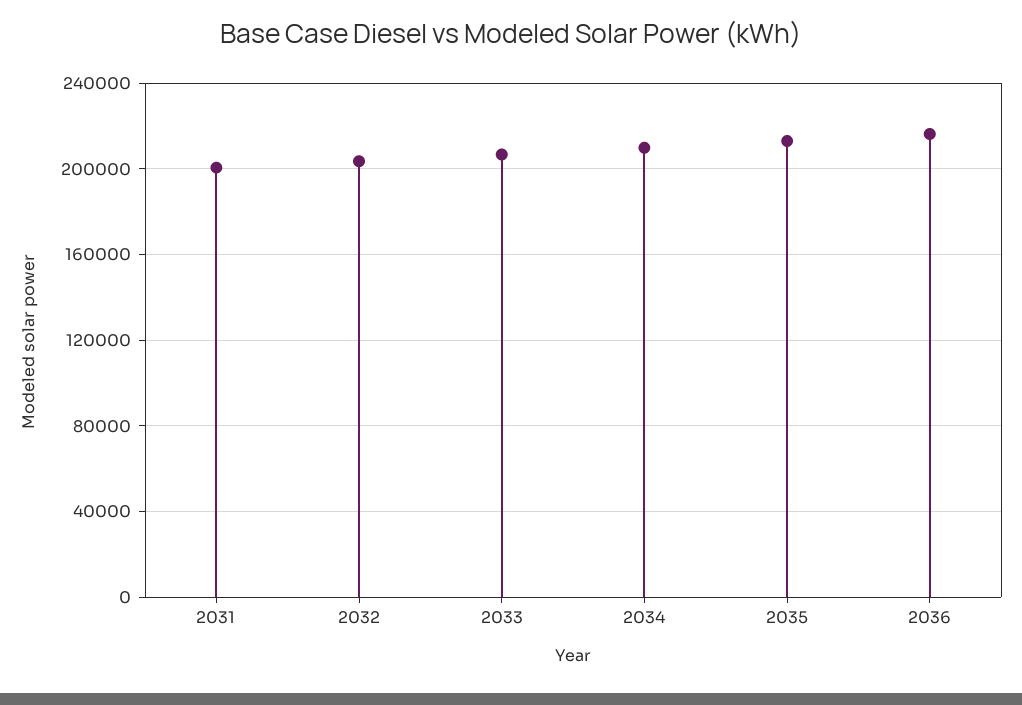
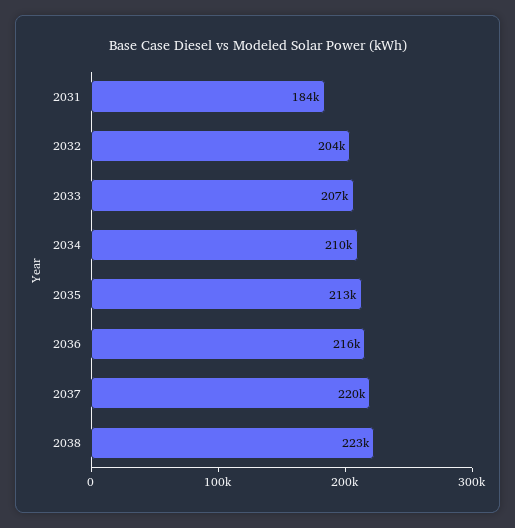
2031: 200000 -> 184000
2037: none -> 220000
2038: none -> 223000

